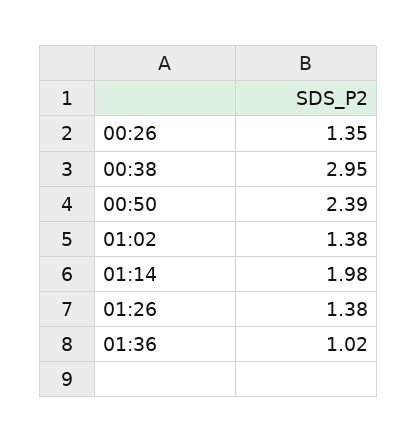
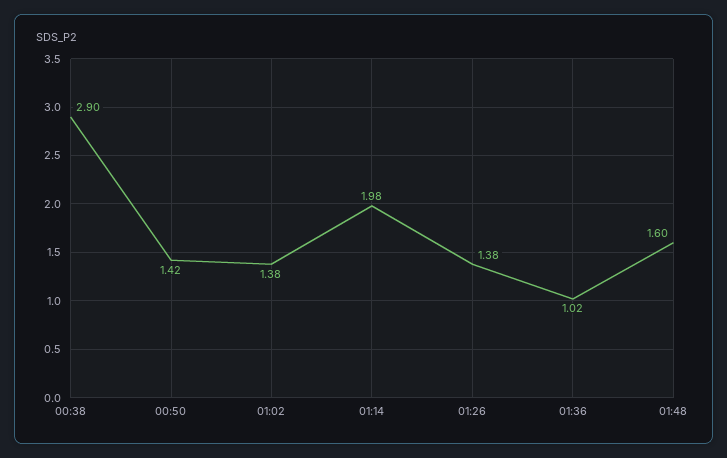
00:26: 1.35 -> none
00:38: 2.95 -> 2.9
00:50: 2.39 -> 1.42
01:48: none -> 1.6

